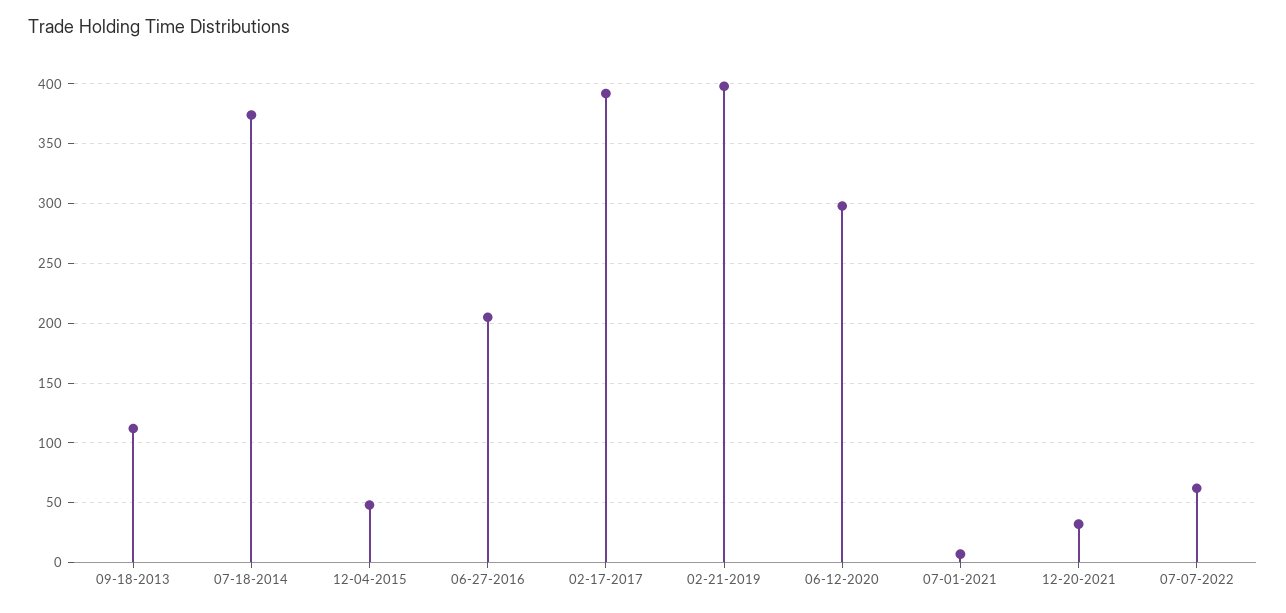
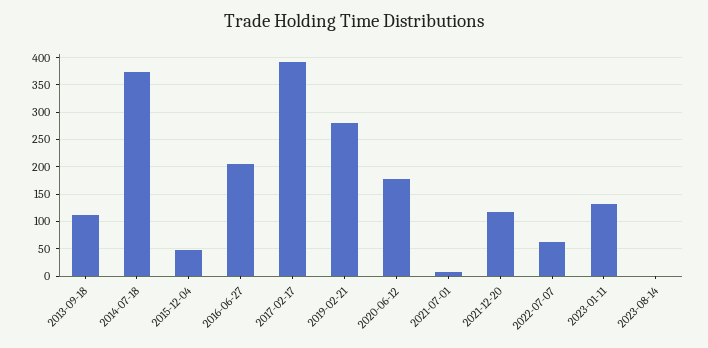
02-21-2019: 400 -> 275
06-12-2020: 300 -> 175
12-20-2021: 30 -> 125
2023-01-11: none -> 125
2023-08-14: none -> 0

